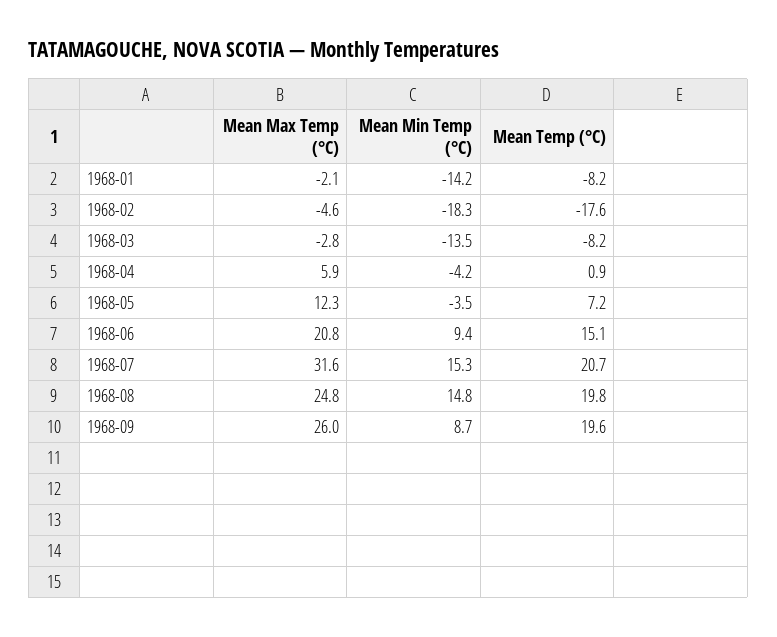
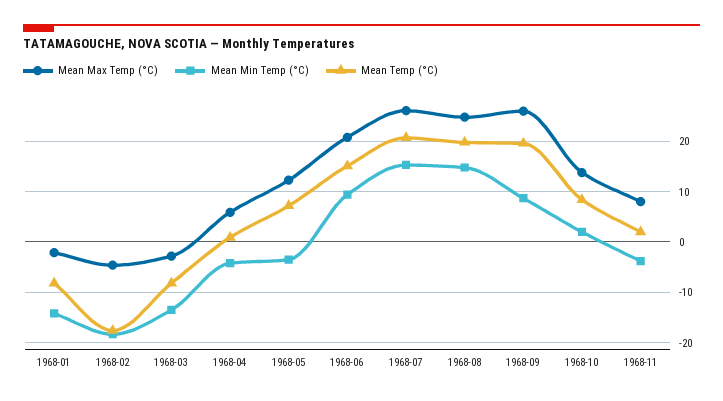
Mean Max Temp (°C), 1968-07: 31.6 -> 26
Mean Max Temp (°C), 1968-10: none -> 14
Mean Min Temp (°C), 1968-10: none -> 2
Mean Temp (°C), 1968-10: none -> 8
Mean Max Temp (°C), 1968-11: none -> 8
Mean Min Temp (°C), 1968-11: none -> -4
Mean Temp (°C), 1968-11: none -> 2

